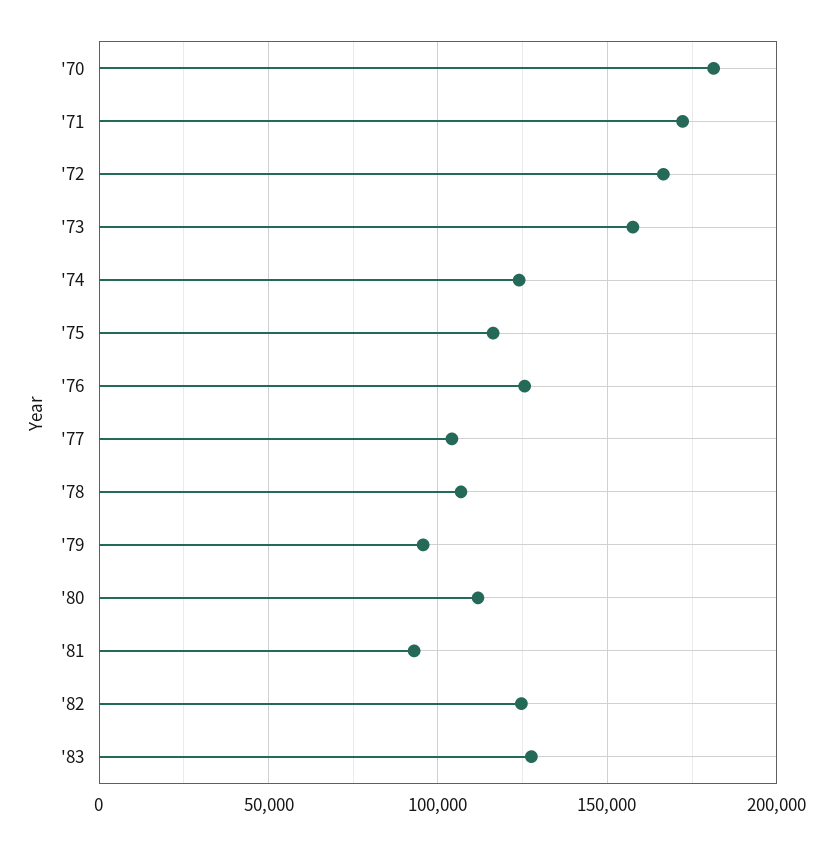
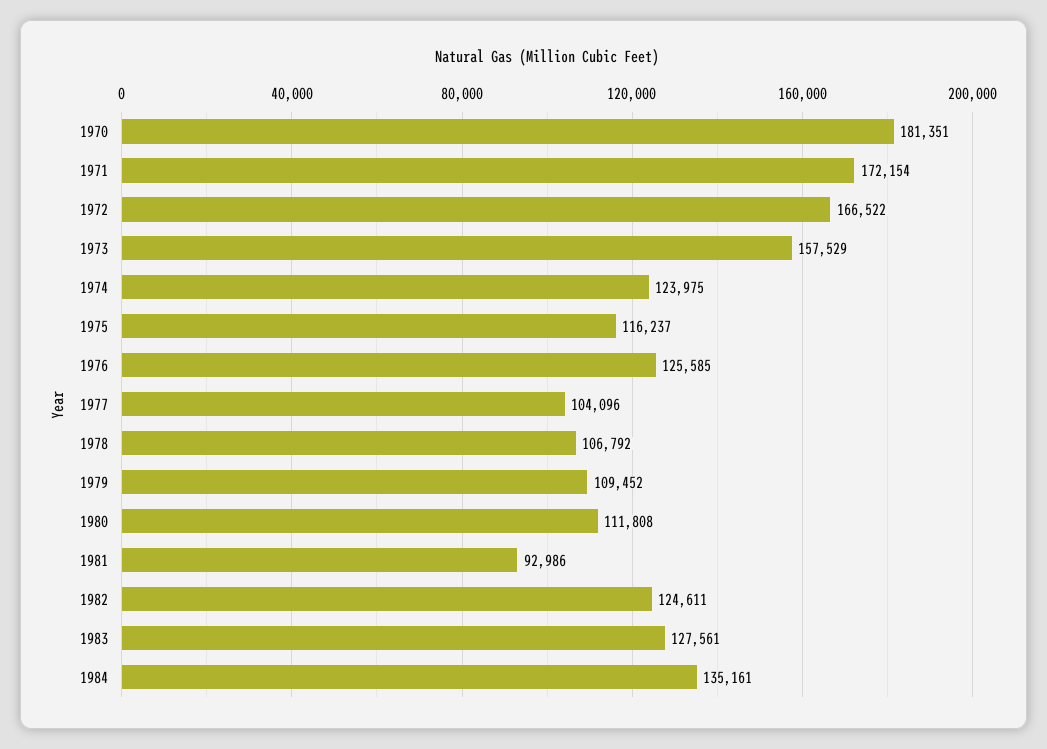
'79: 95000 -> 109452
1984: none -> 135161

